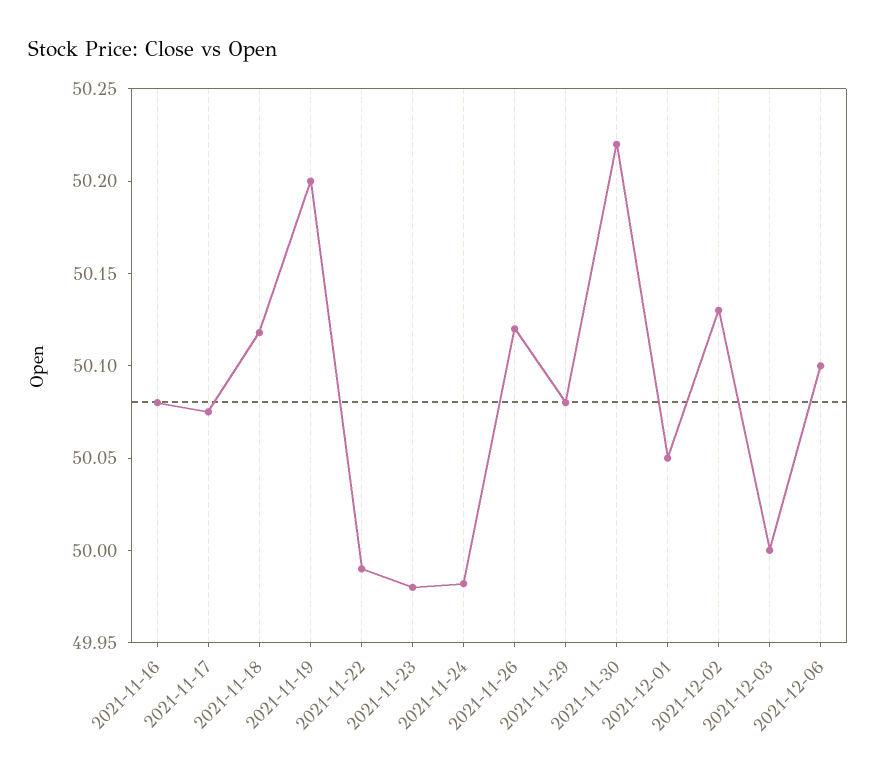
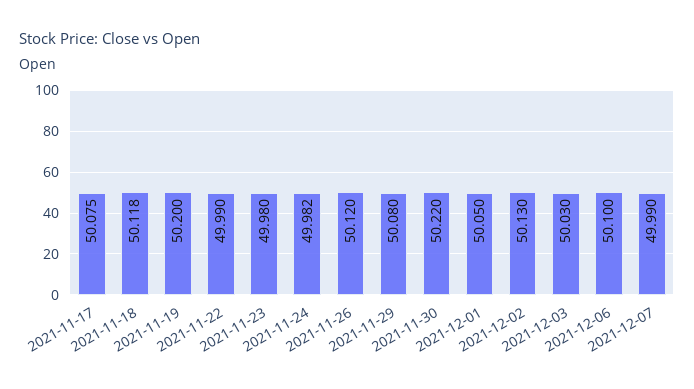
2021-11-16: 50.08 -> none
2021-12-03: 50 -> 50.03
2021-12-07: none -> 49.99

